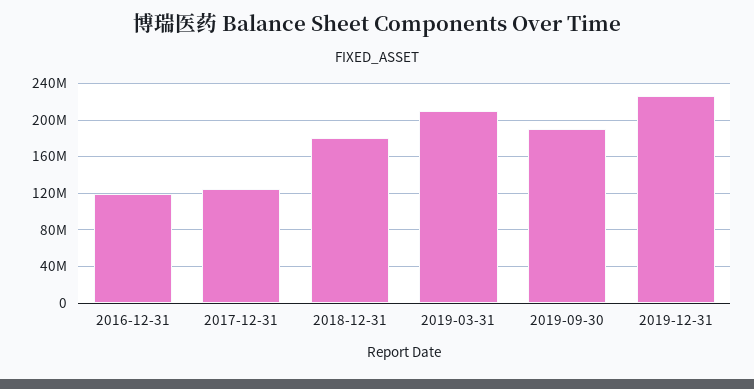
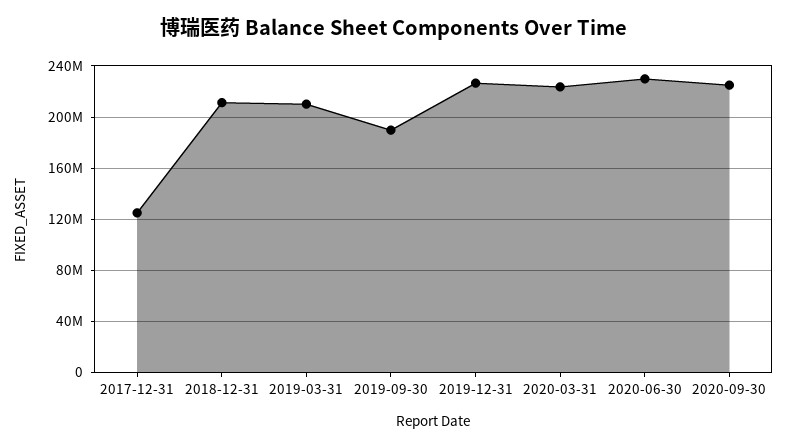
2016-12-31: 120000000 -> none
2018-12-31: 180000000 -> 210000000
2020-03-31: none -> 225000000
2020-06-30: none -> 230000000
2020-09-30: none -> 225000000

